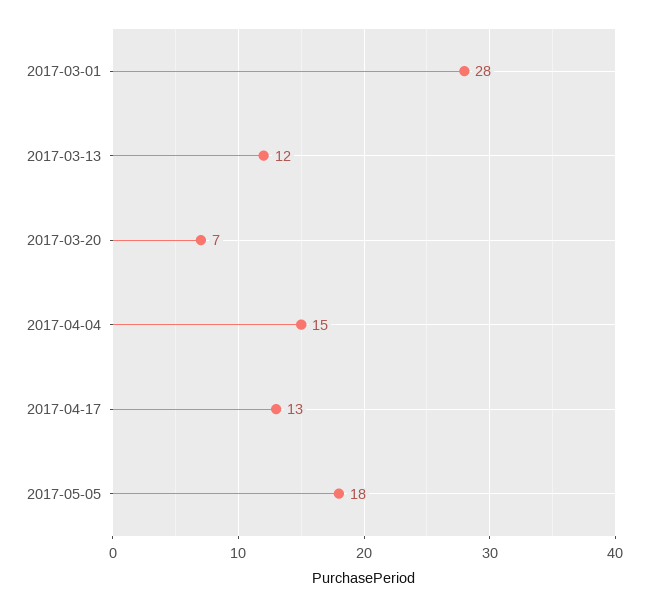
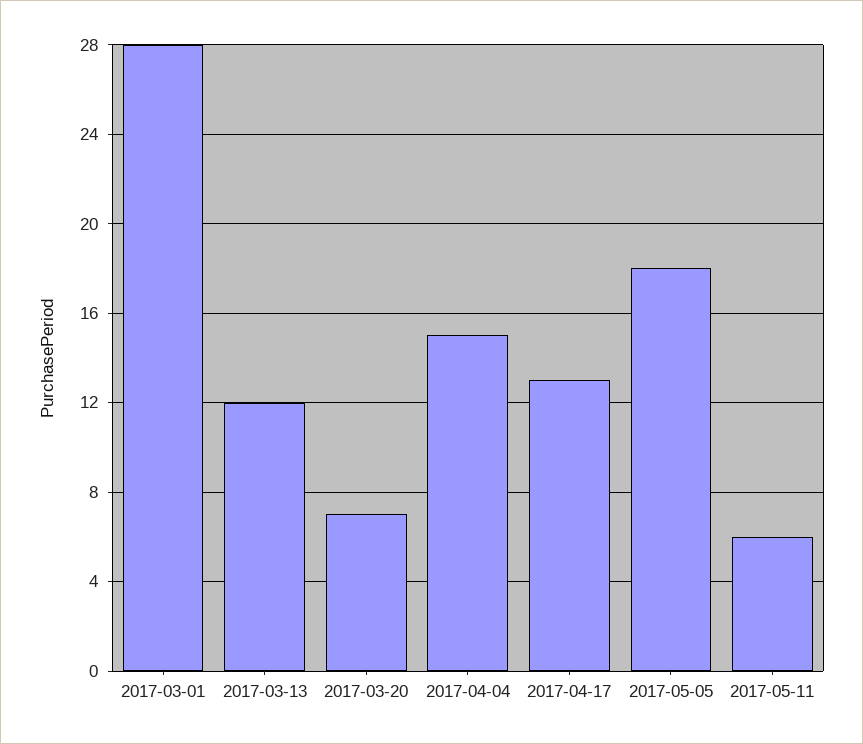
2017-05-11: none -> 6

